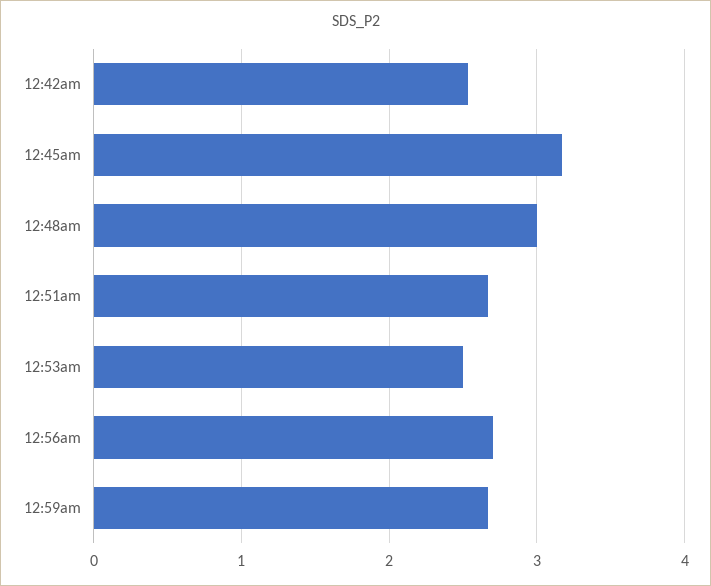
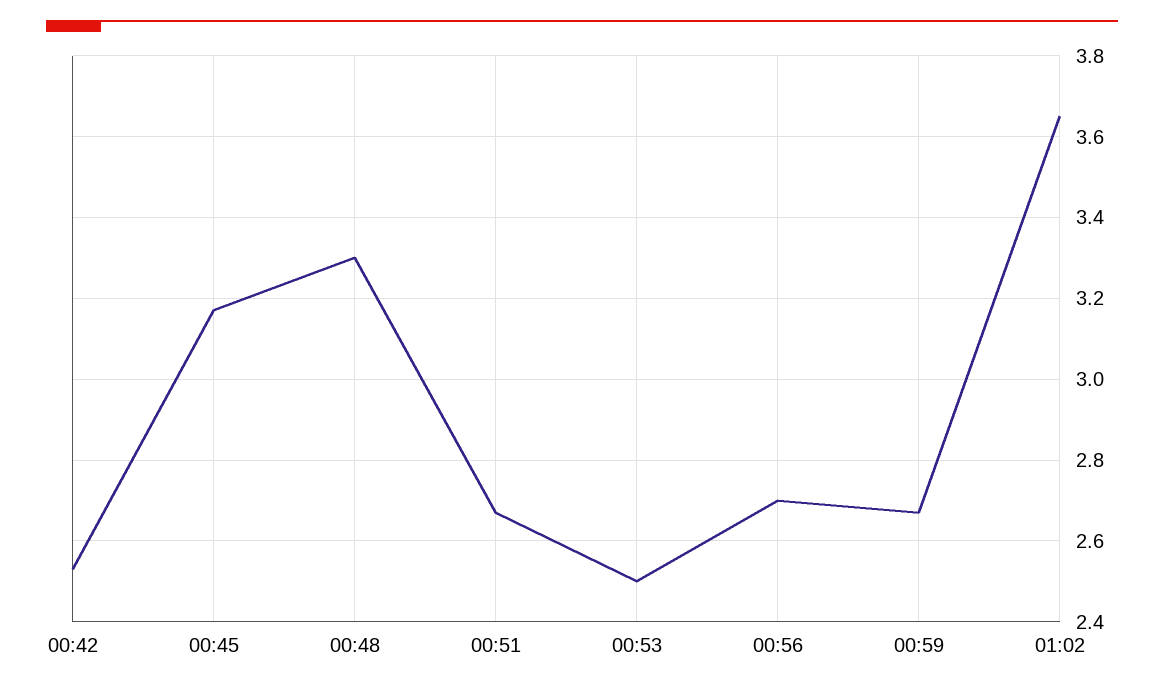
12:48am: 3 -> 3.3
01:02: none -> 3.65

